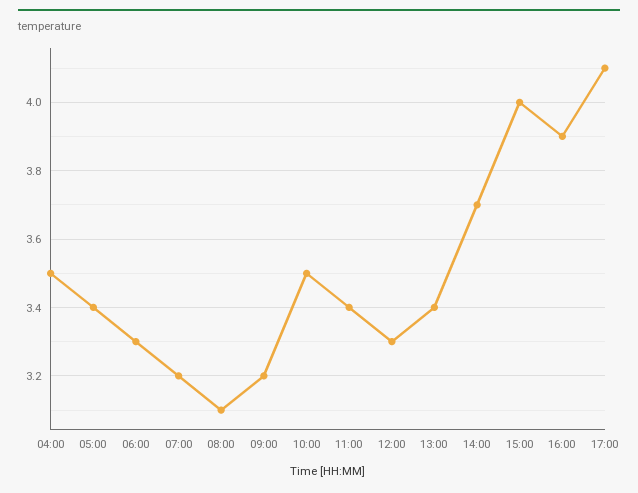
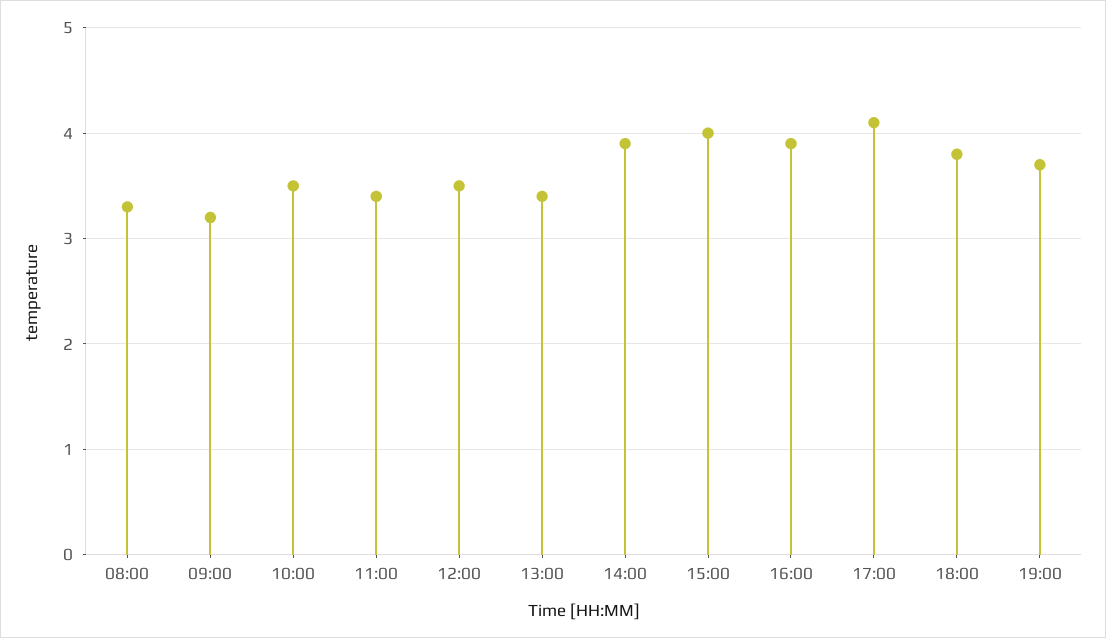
04:00: 3.5 -> none
05:00: 3.4 -> none
06:00: 3.3 -> none
07:00: 3.2 -> none
08:00: 3.1 -> 3.3
12:00: 3.3 -> 3.5
14:00: 3.7 -> 3.9
18:00: none -> 3.8
19:00: none -> 3.7

